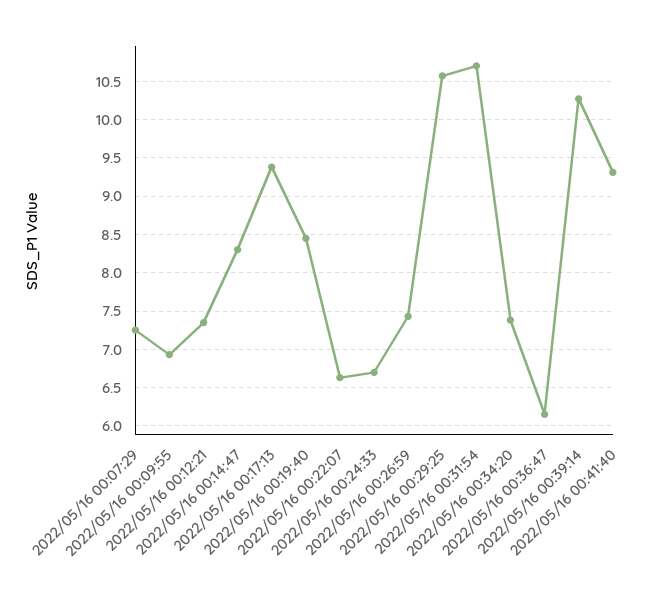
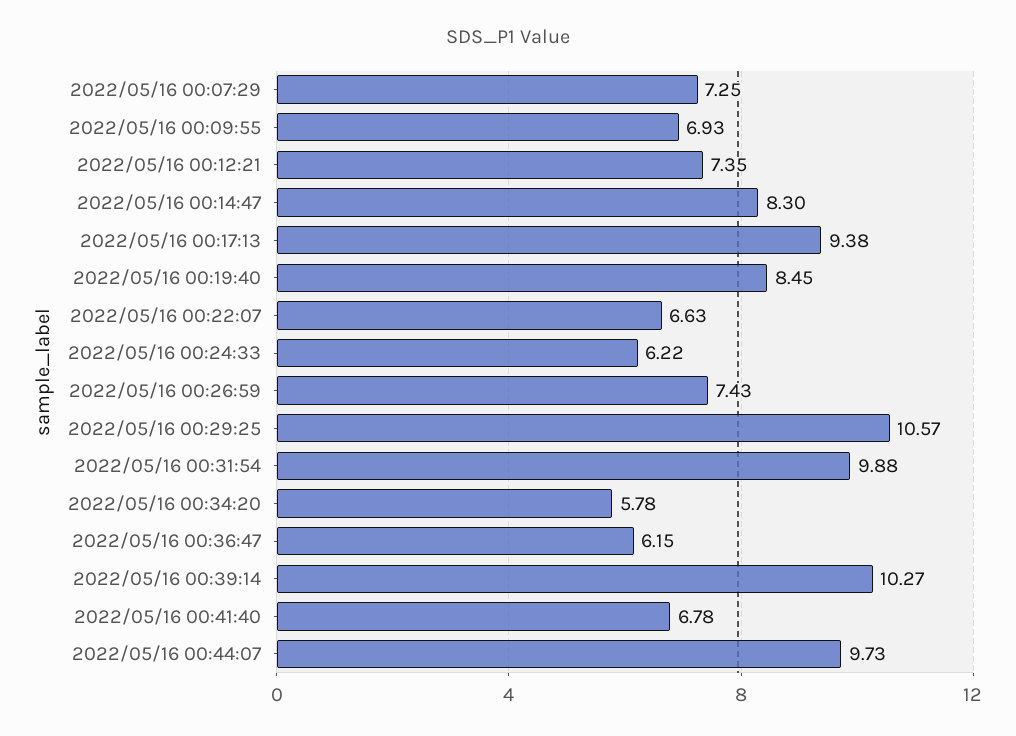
2022/05/16 00:24:33: 6.7 -> 6.22
2022/05/16 00:31:54: 10.7 -> 9.88
2022/05/16 00:34:20: 7.4 -> 5.78
2022/05/16 00:41:40: 9.3 -> 6.78
2022/05/16 00:44:07: none -> 9.73

